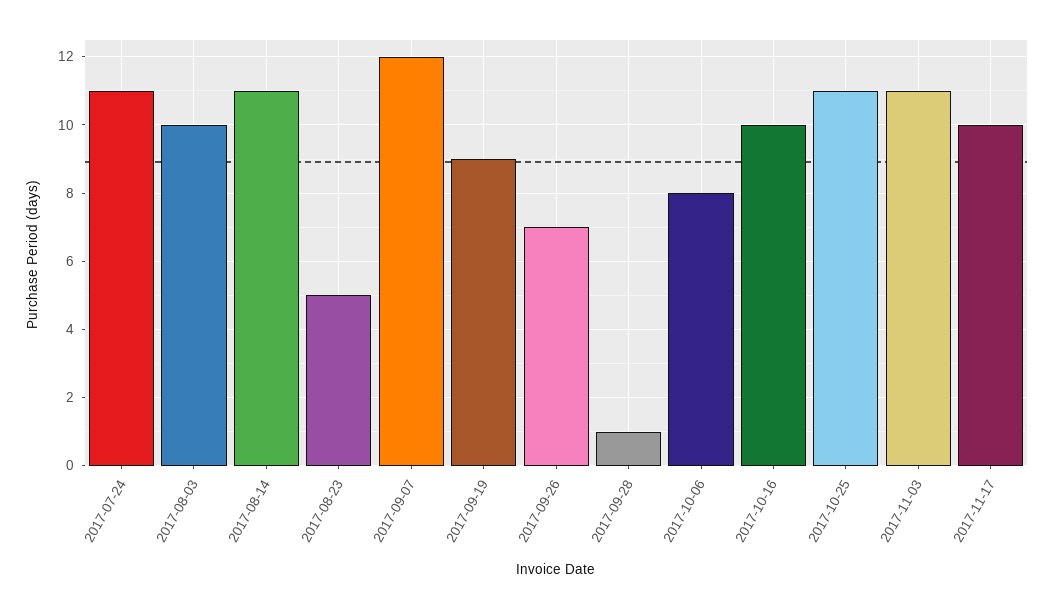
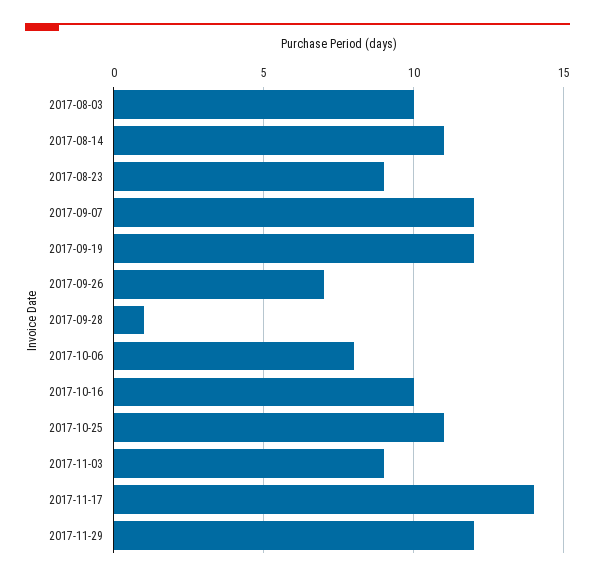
2017-07-24: 11 -> none
2017-08-23: 5 -> 9
2017-09-19: 9 -> 12
2017-11-03: 11 -> 9
2017-11-17: 10 -> 14
2017-11-29: none -> 12

